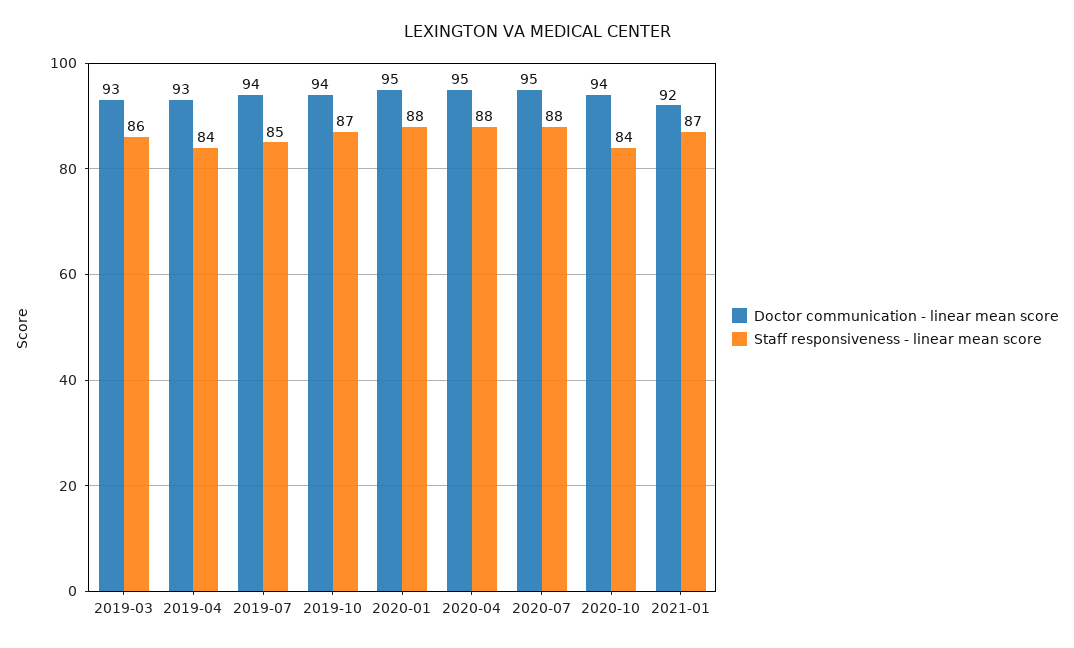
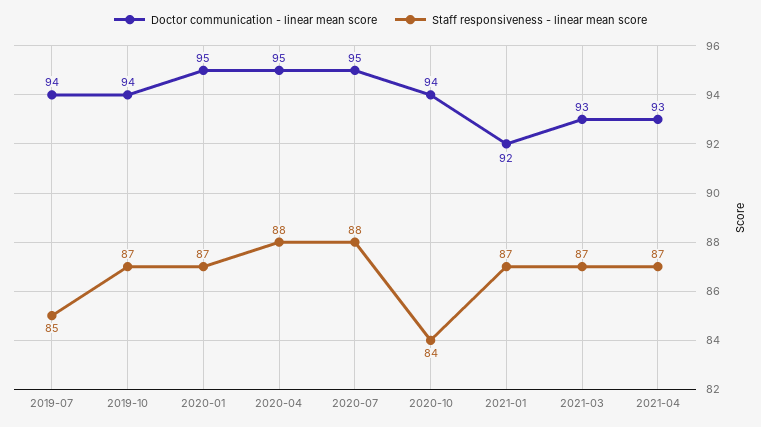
Doctor communication - linear mean score, 2019-03: 93 -> none
Staff responsiveness - linear mean score, 2019-03: 86 -> none
Doctor communication - linear mean score, 2019-04: 93 -> none
Staff responsiveness - linear mean score, 2019-04: 84 -> none
Staff responsiveness - linear mean score, 2020-01: 88 -> 87
Doctor communication - linear mean score, 2021-03: none -> 93
Staff responsiveness - linear mean score, 2021-03: none -> 87
Doctor communication - linear mean score, 2021-04: none -> 93
Staff responsiveness - linear mean score, 2021-04: none -> 87

